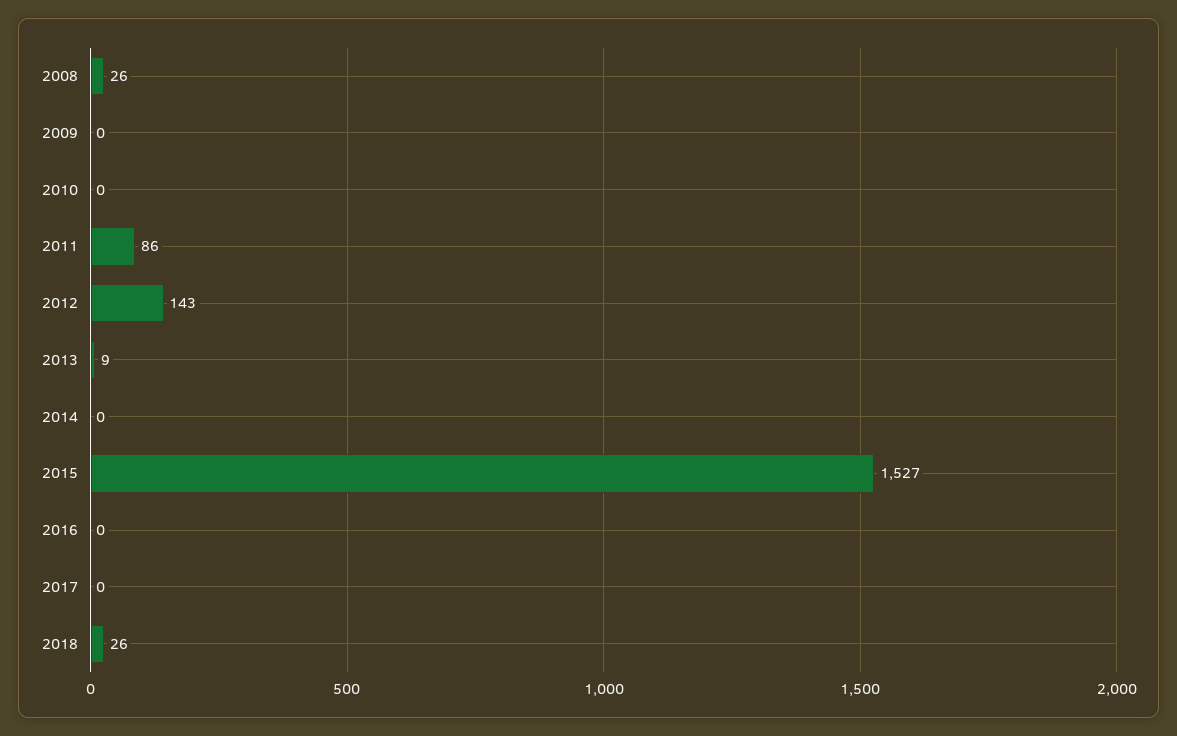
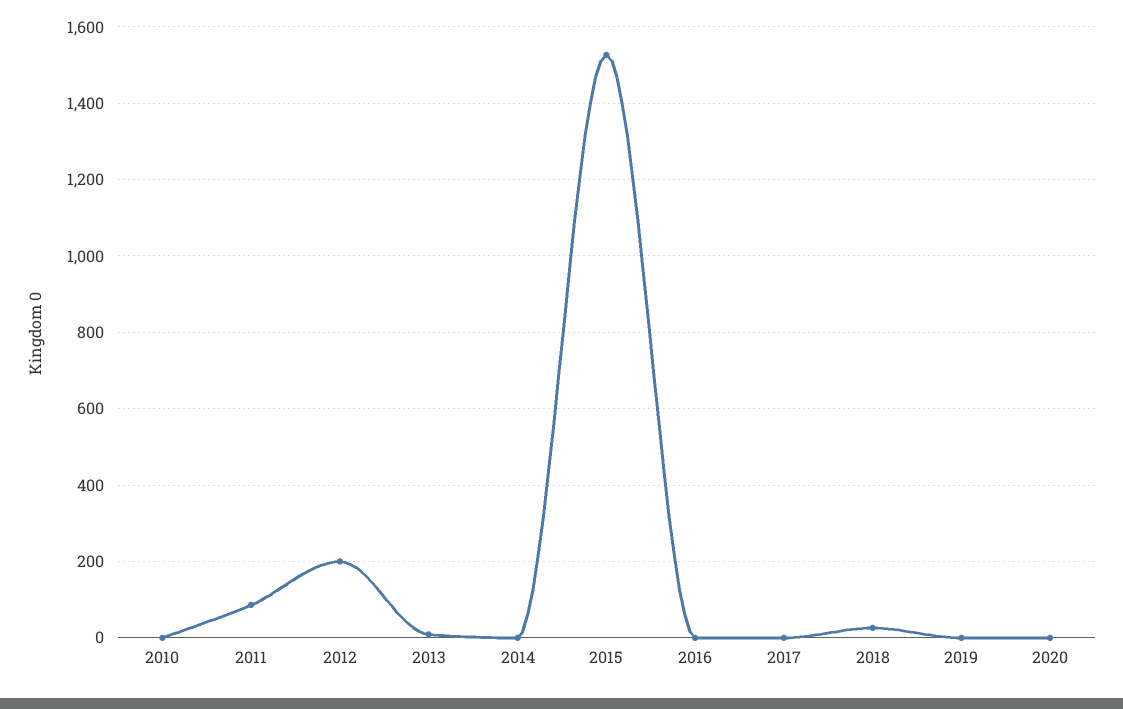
2008: 26 -> none
2009: 0 -> none
2012: 143 -> 200
2019: none -> 0
2020: none -> 0

